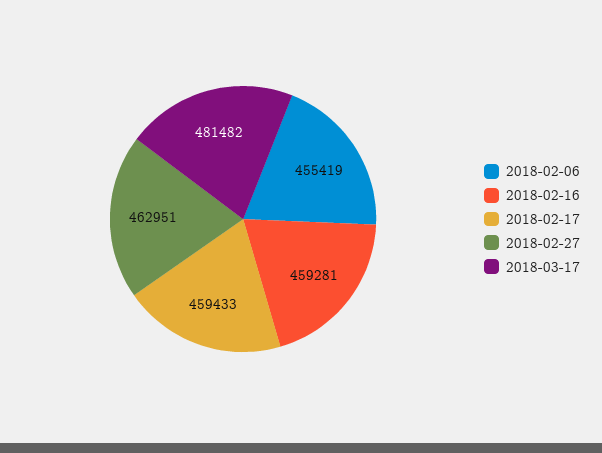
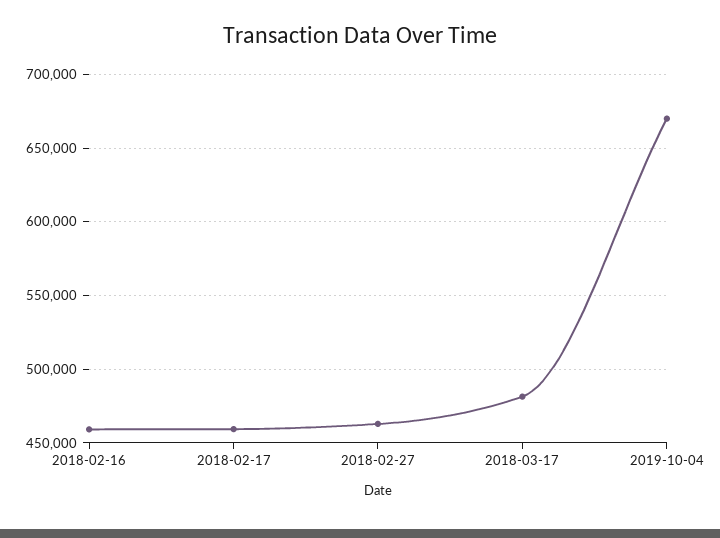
2018-02-06: 455419 -> none
2019-10-04: none -> 670000

